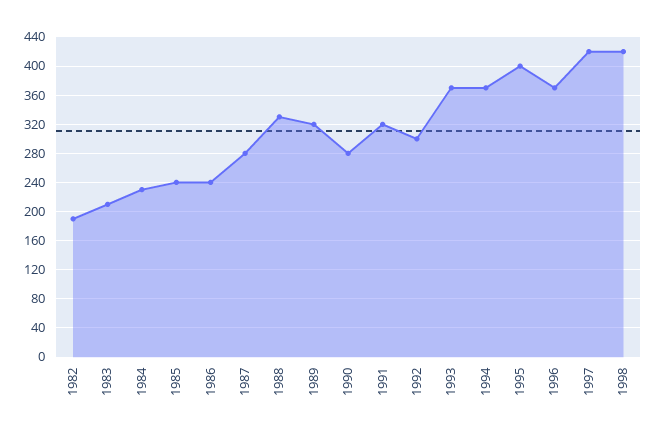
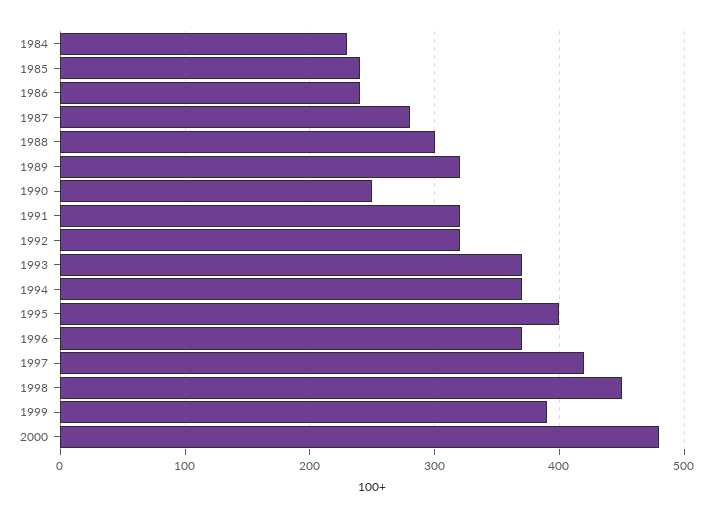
1982: 190 -> none
1983: 210 -> none
1988: 330 -> 300
1990: 280 -> 250
1992: 300 -> 320
1998: 420 -> 450
1999: none -> 390
2000: none -> 480

